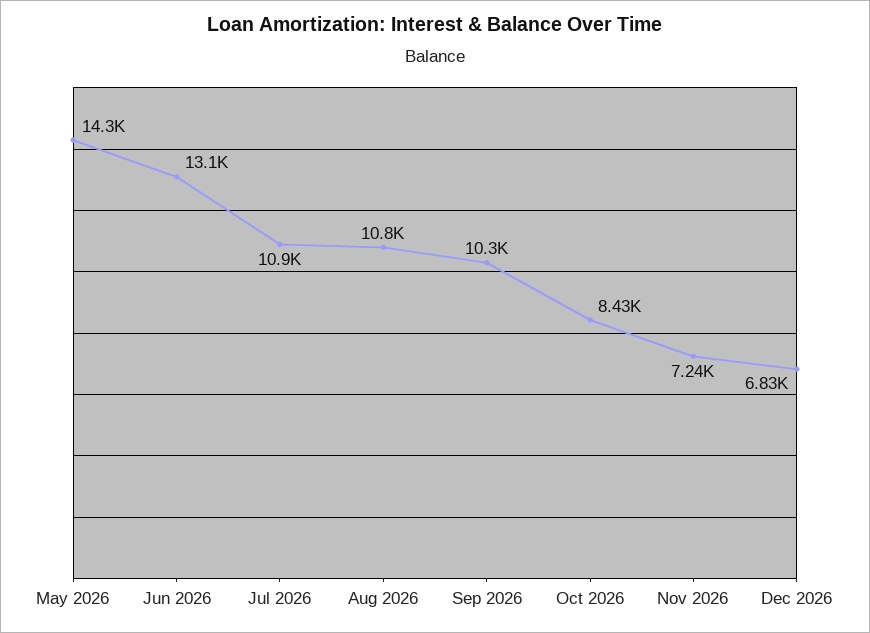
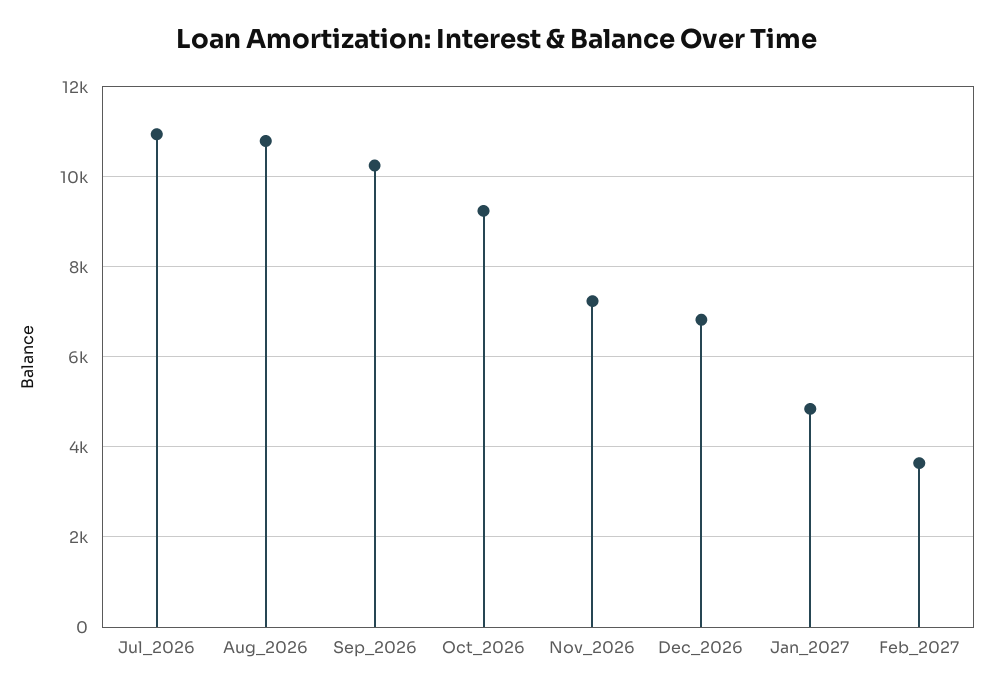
May 2026: 14300 -> none
Jun 2026: 13100 -> none
Oct 2026: 8430 -> 9200
Jan_2027: none -> 4800
Feb_2027: none -> 3600

